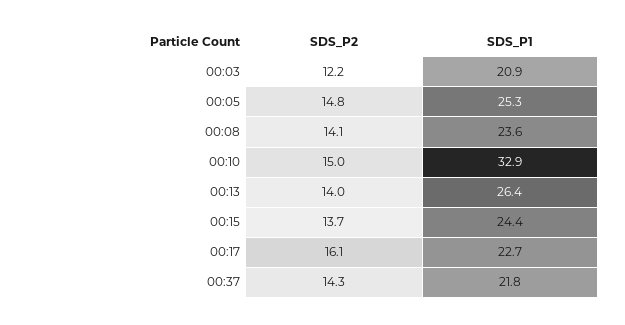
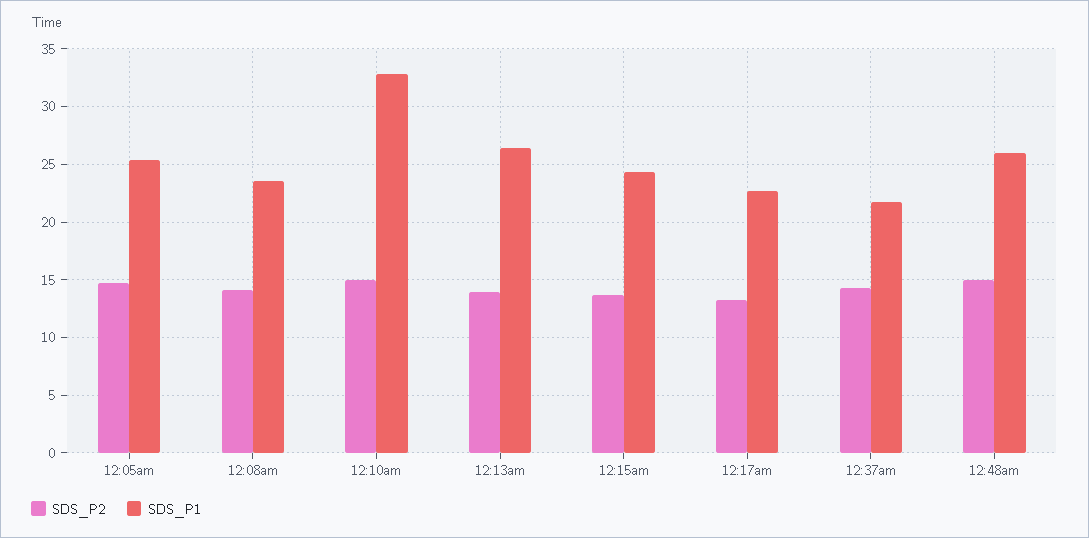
SDS_P2, 00:03: 12.2 -> none
SDS_P1, 00:03: 20.9 -> none
SDS_P2, 00:17: 16.1 -> 13
SDS_P2, 12:48am: none -> 15
SDS_P1, 12:48am: none -> 26

